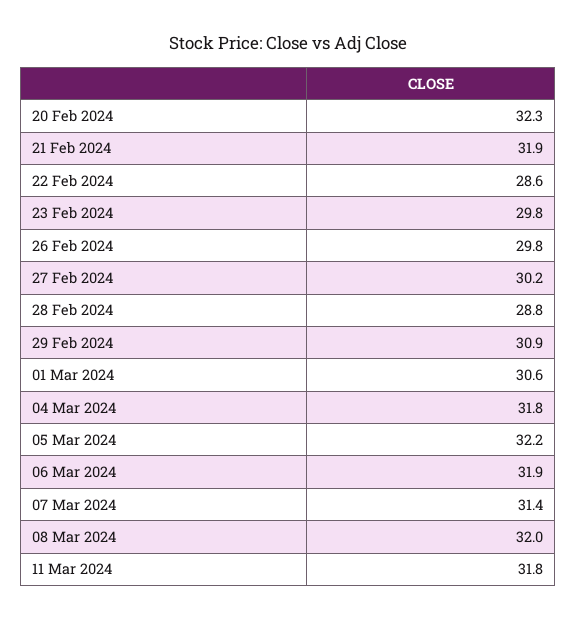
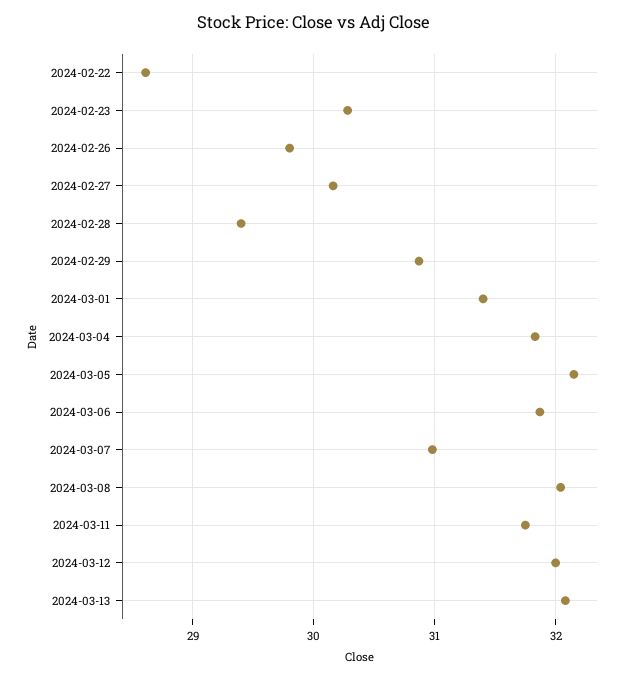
20 Feb 2024: 32.3 -> none
21 Feb 2024: 31.9 -> none
23 Feb 2024: 29.8 -> 30.3
28 Feb 2024: 28.8 -> 29.4
01 Mar 2024: 30.6 -> 31.4
07 Mar 2024: 31.4 -> 31
2024-03-12: none -> 32
2024-03-13: none -> 32.1

